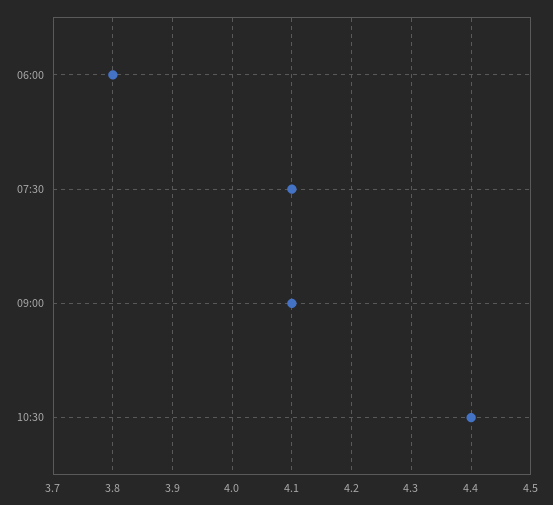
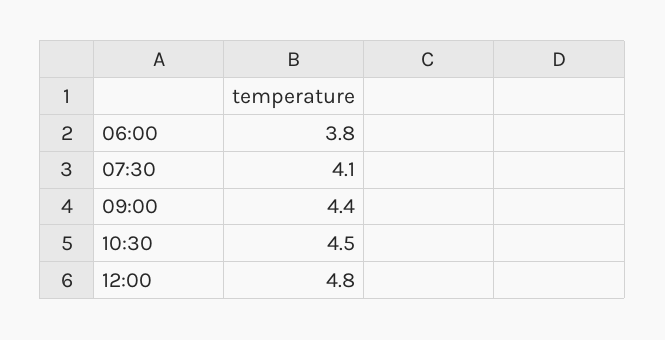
09:00: 4.1 -> 4.4
10:30: 4.4 -> 4.5
12:00: none -> 4.8

